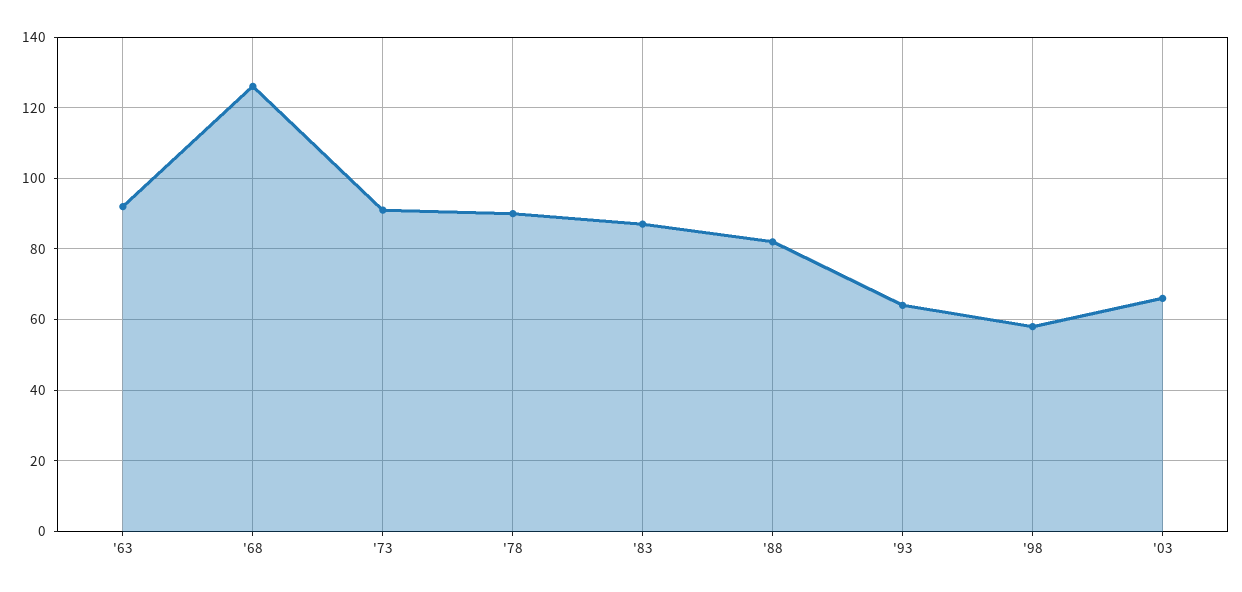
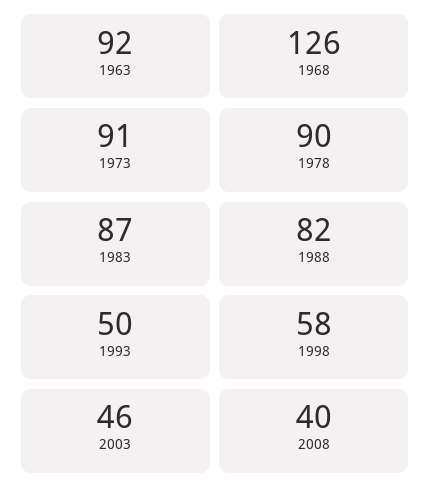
'93: 65 -> 50
'03: 65 -> 46
2008: none -> 40

